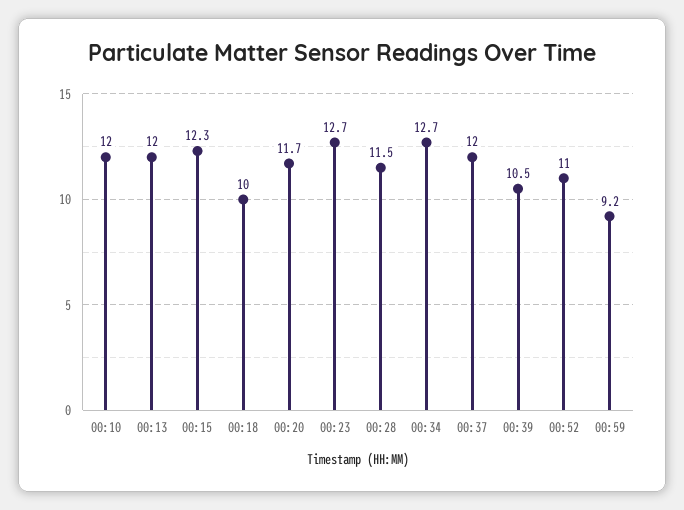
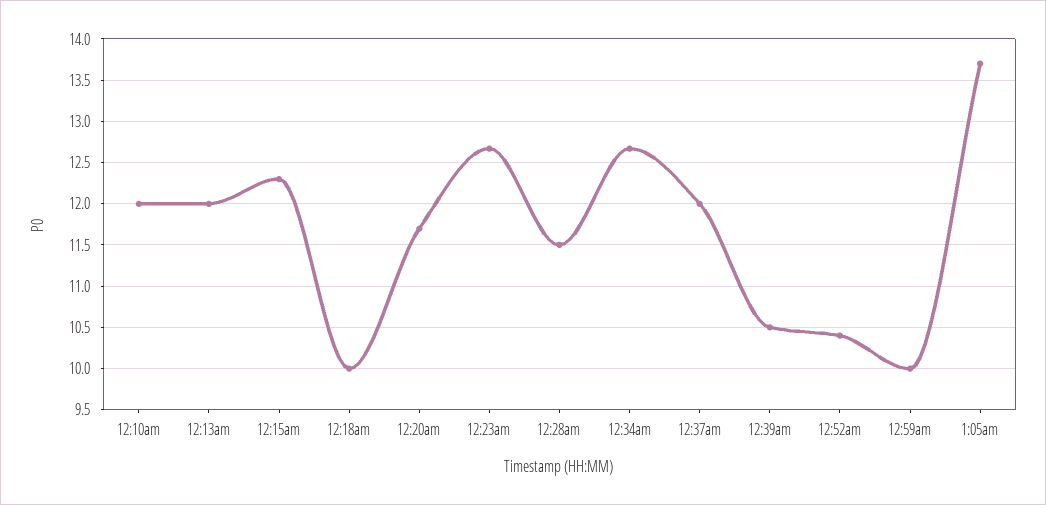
00:52: 11 -> 10.4
00:59: 9.2 -> 10
1:05am: none -> 13.7

